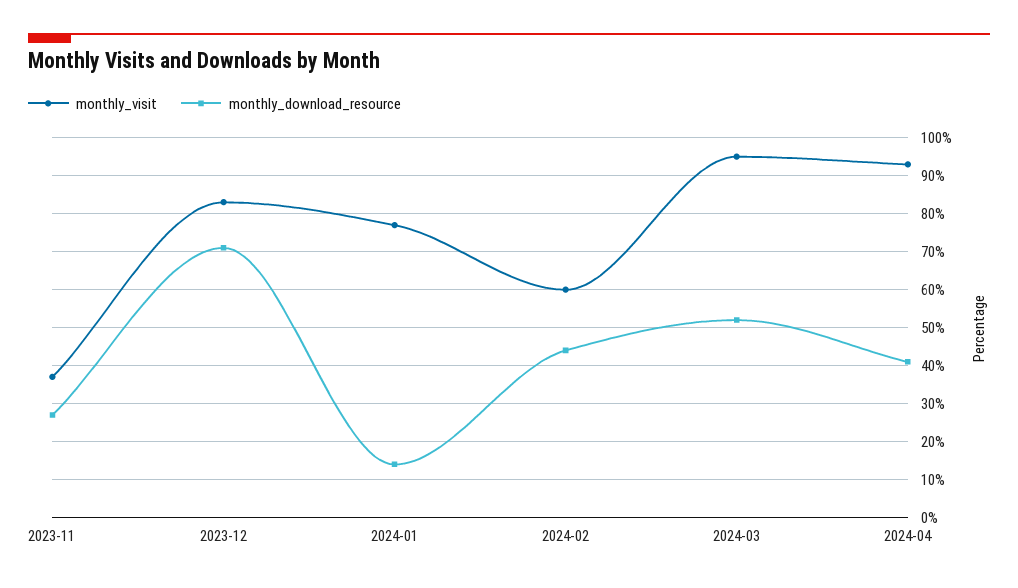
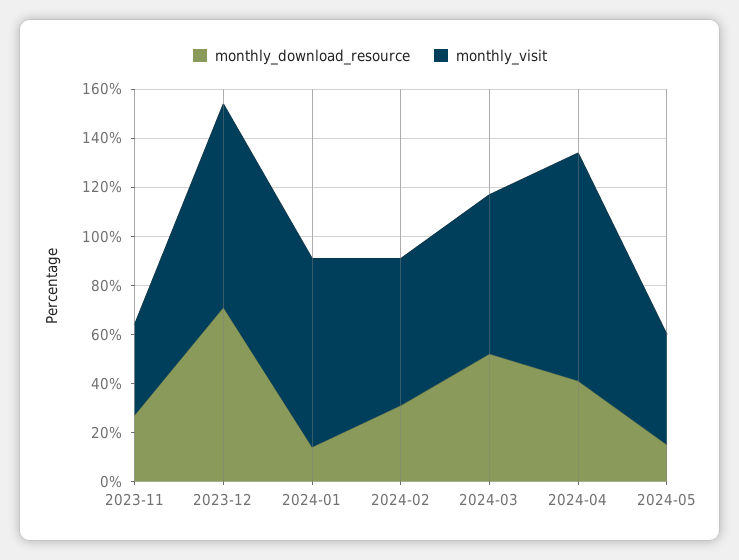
monthly_download_resource, 2024-02: 45 -> 30
monthly_visit, 2024-03: 95 -> 65
monthly_download_resource, 2024-05: none -> 15
monthly_visit, 2024-05: none -> 45

